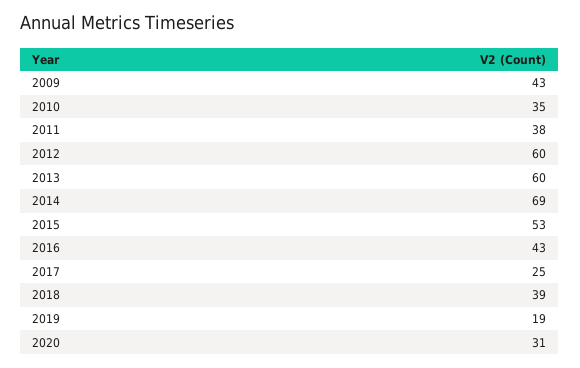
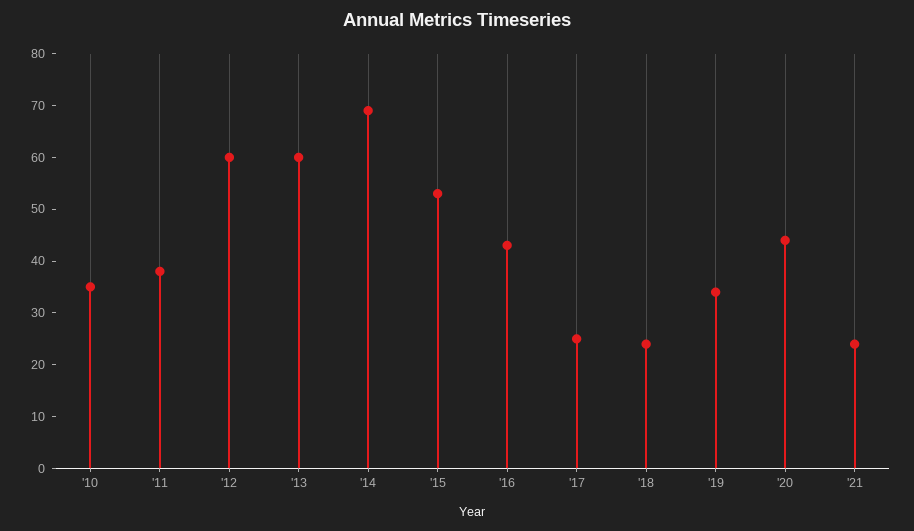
2009: 43 -> none
2018: 39 -> 25
2019: 19 -> 35
2020: 31 -> 45
'21: none -> 25

